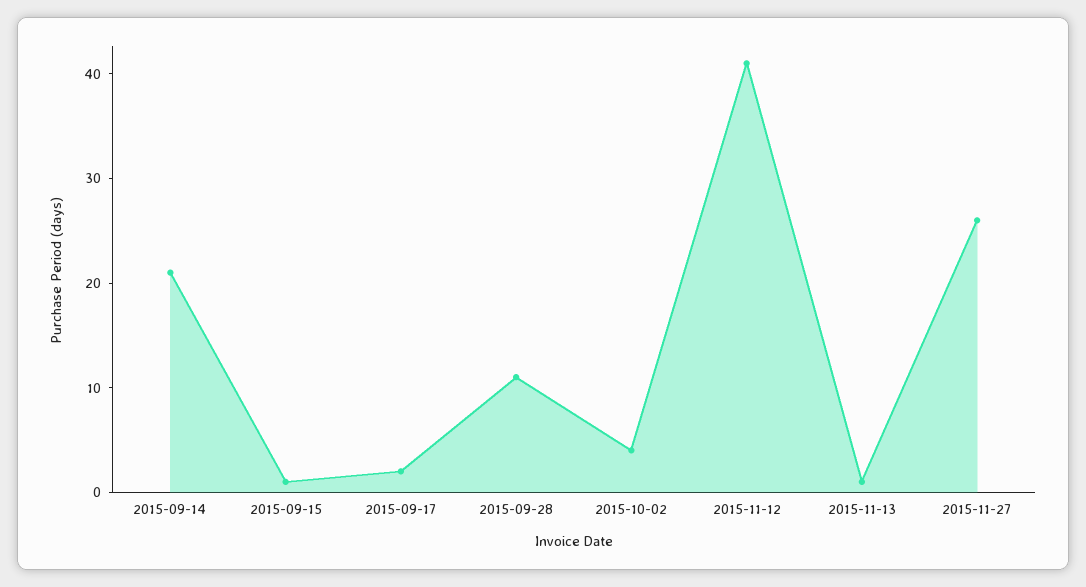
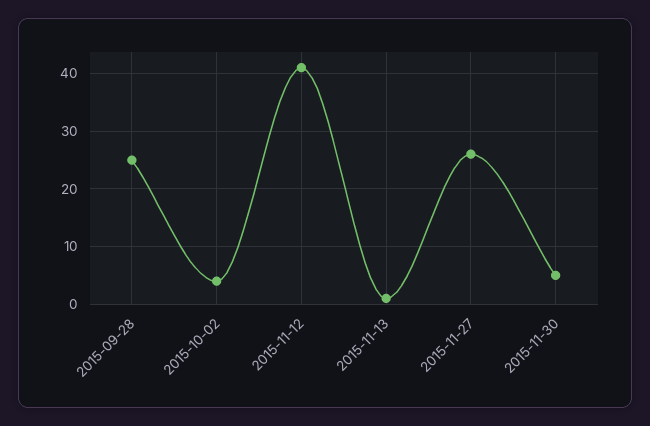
2015-09-14: 21 -> none
2015-09-15: 1 -> none
2015-09-17: 2 -> none
2015-09-28: 11 -> 25
2015-11-30: none -> 5

